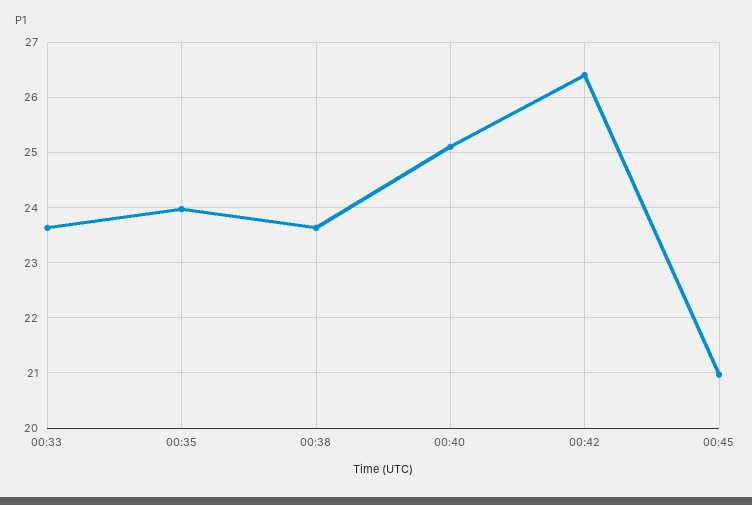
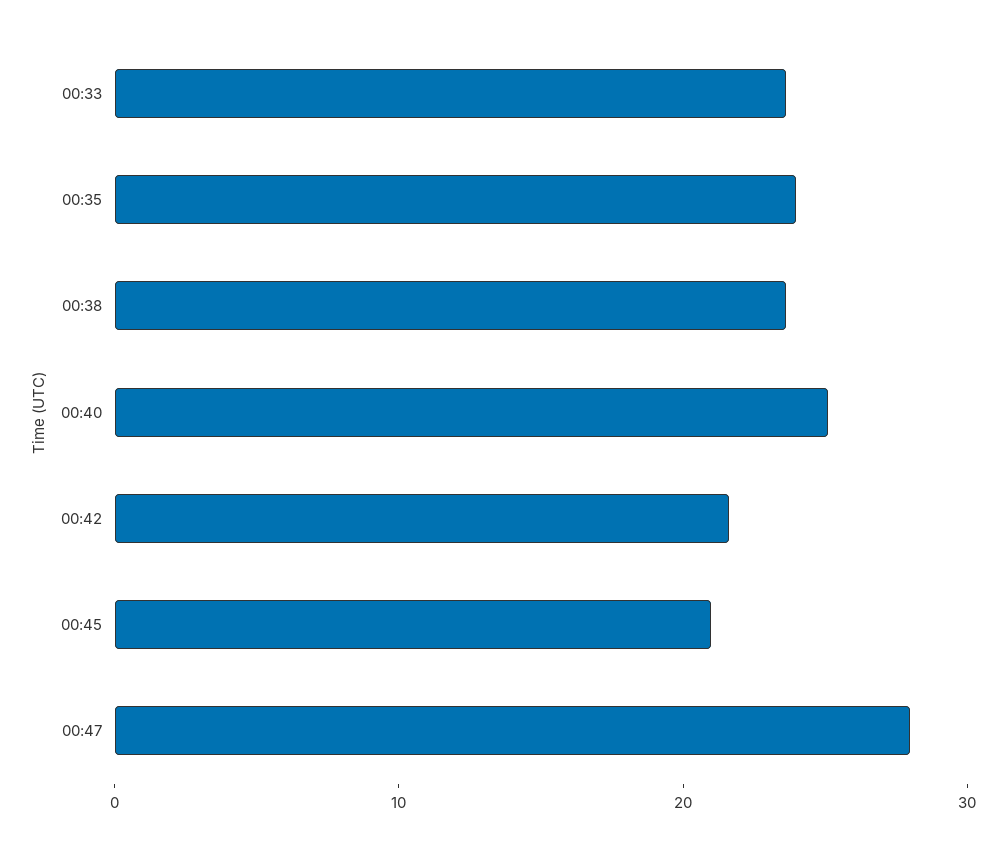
00:42: 26.4 -> 22
00:47: none -> 28

